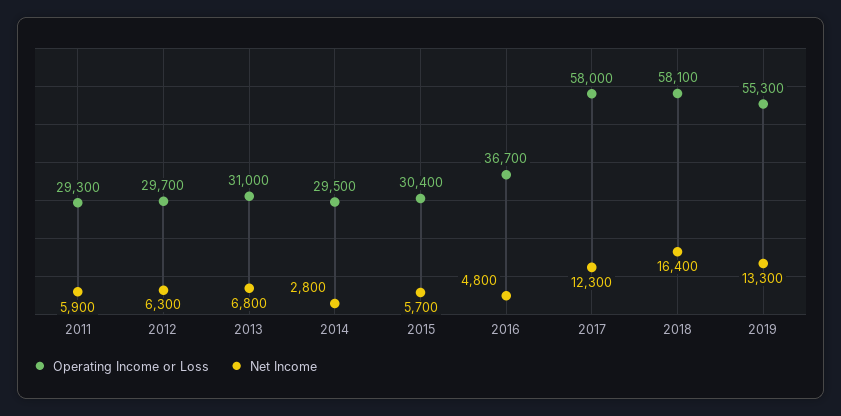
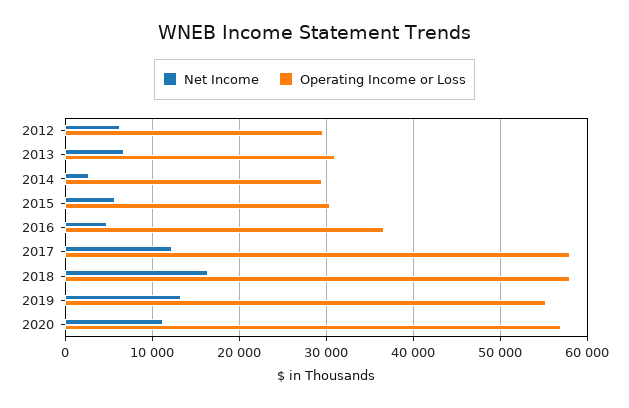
Operating Income or Loss, 2011: 29300 -> none
Net Income, 2011: 5900 -> none
Net Income, 2020: none -> 11000
Operating Income or Loss, 2020: none -> 57000

